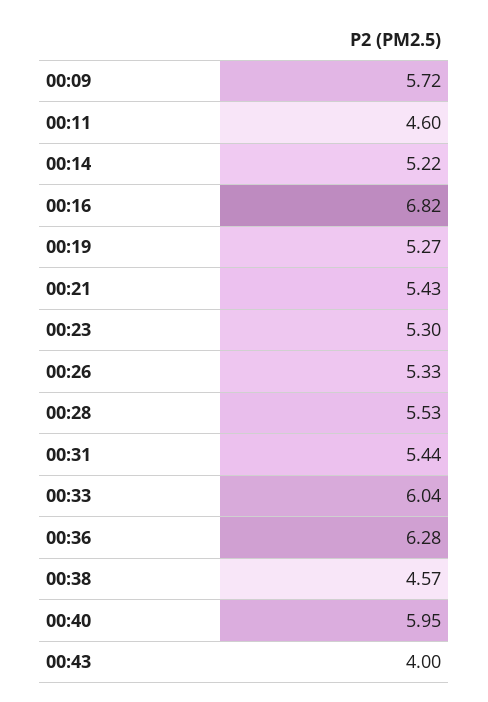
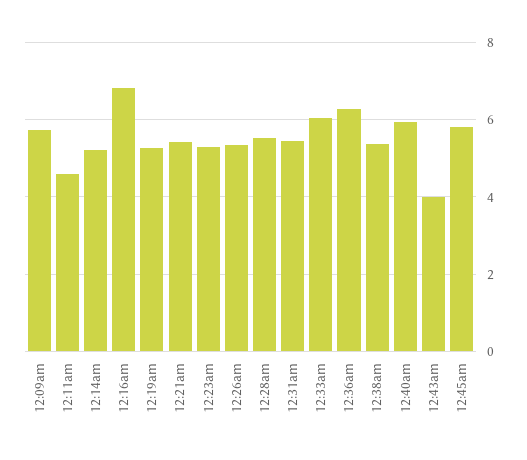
00:38: 4.57 -> 5.4
12:45am: none -> 5.8

